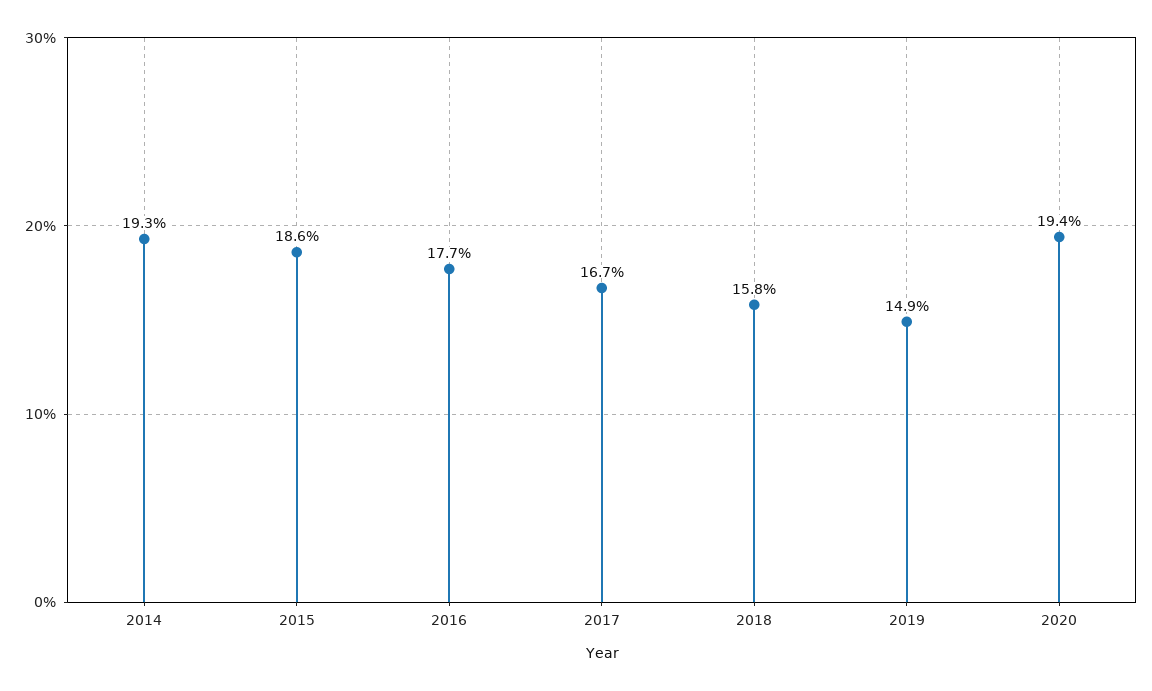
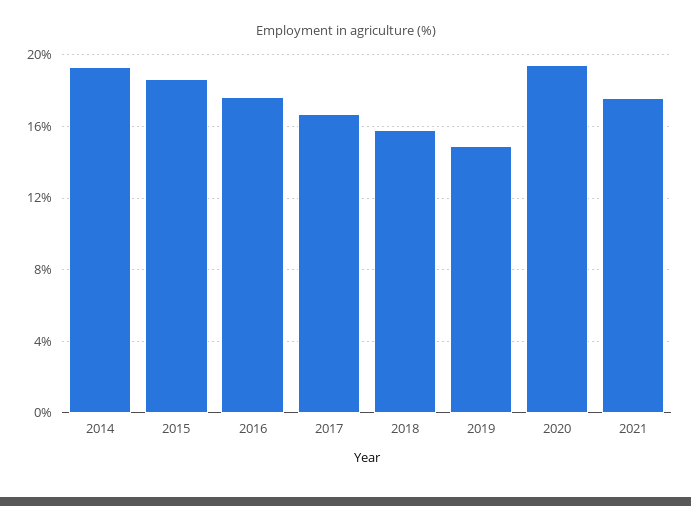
2021: none -> 17.5

